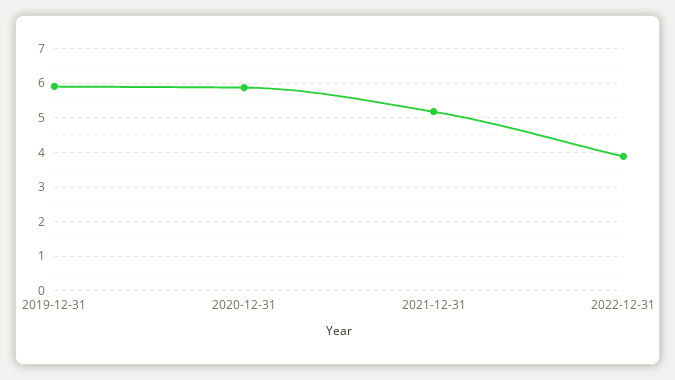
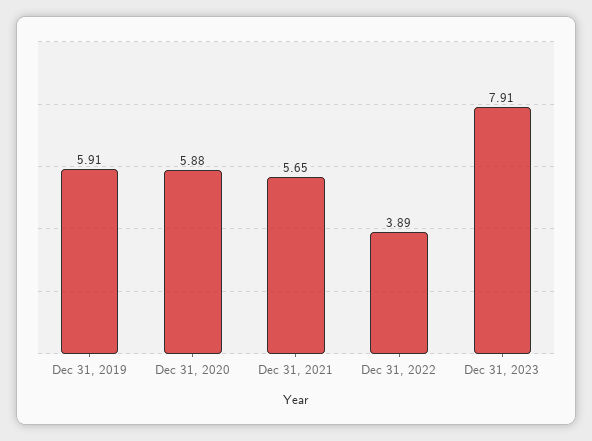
2021-12-31: 5.2 -> 5.65
Dec 31, 2023: none -> 7.91

